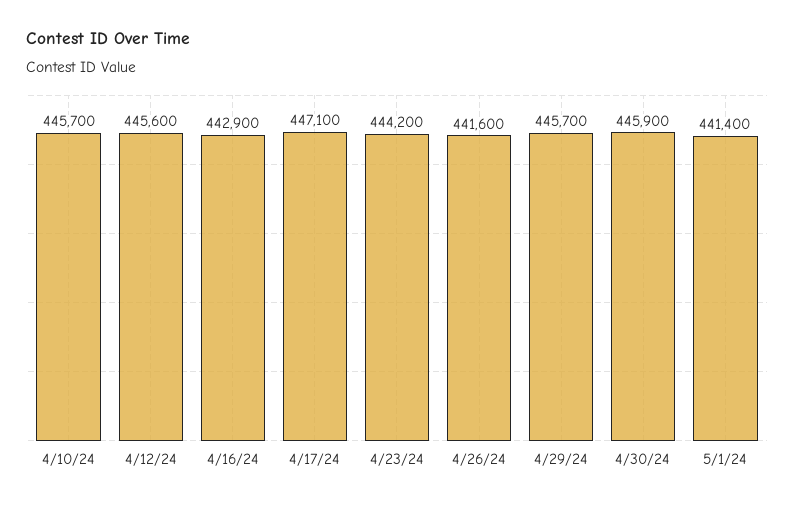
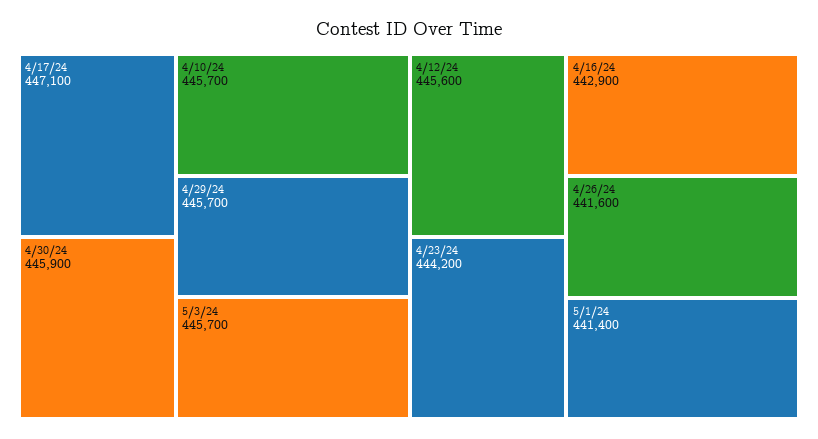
5/3/24: none -> 445700

